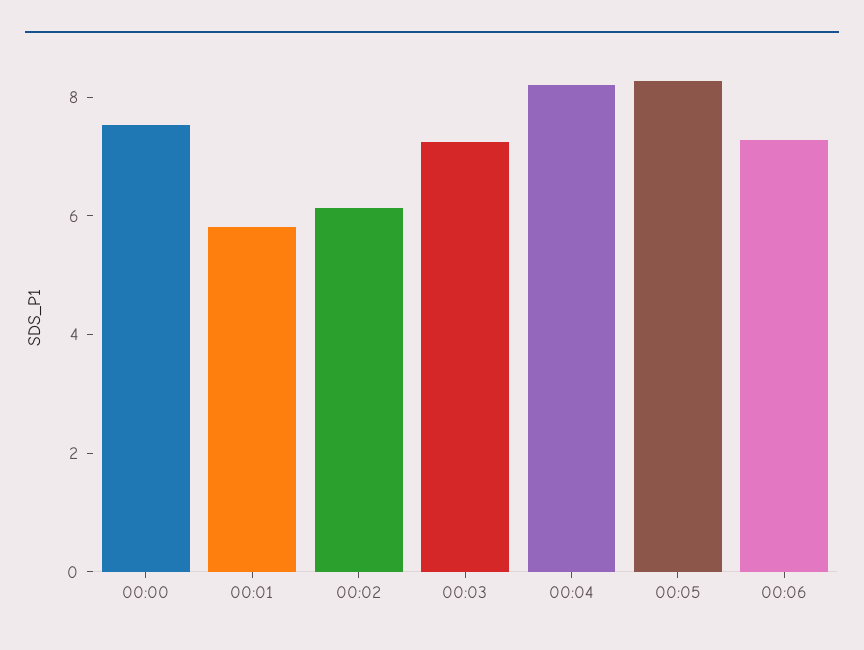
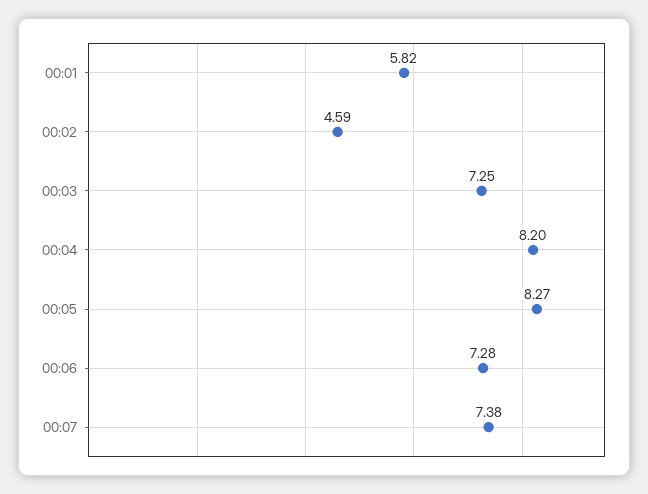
00:00: 7.5 -> none
00:02: 6 -> 4.59
00:07: none -> 7.38

